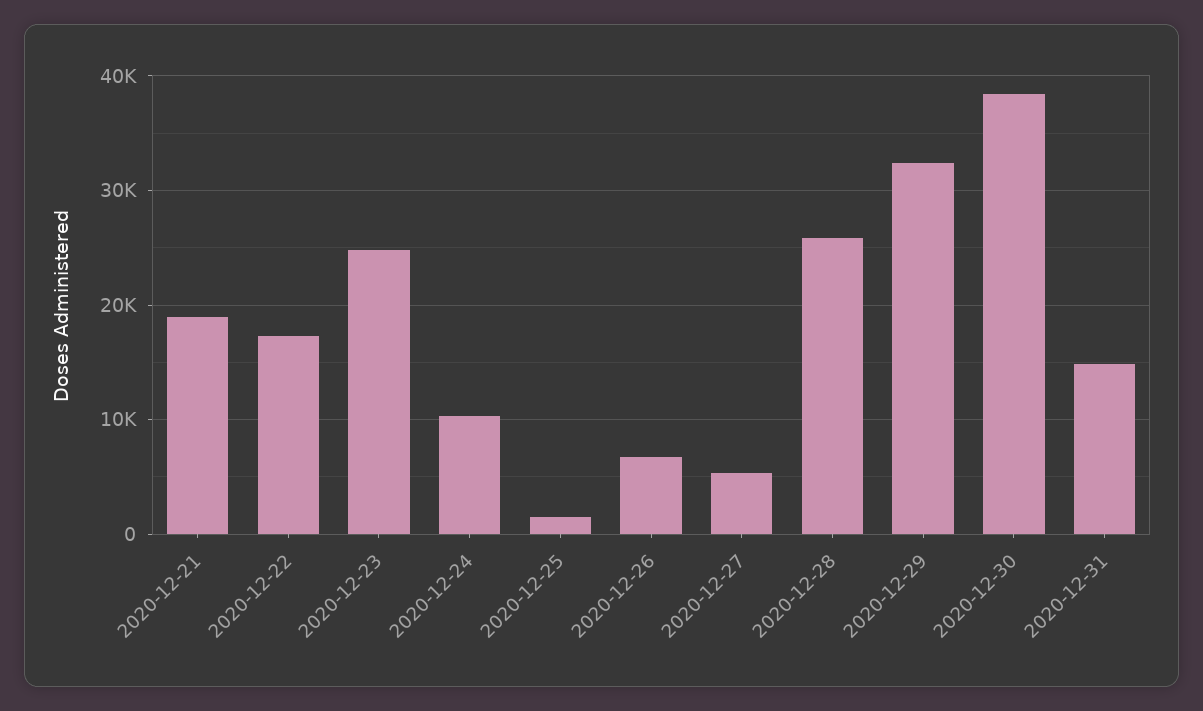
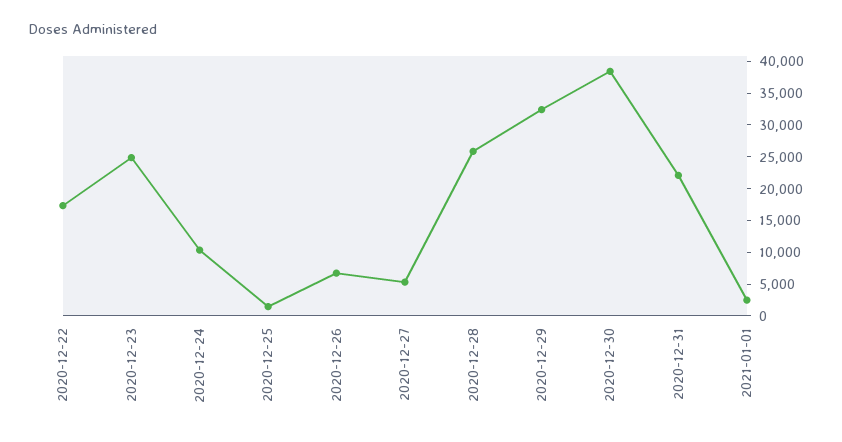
2020-12-21: 19000 -> none
2020-12-31: 15000 -> 22500
2021-01-01: none -> 2500

